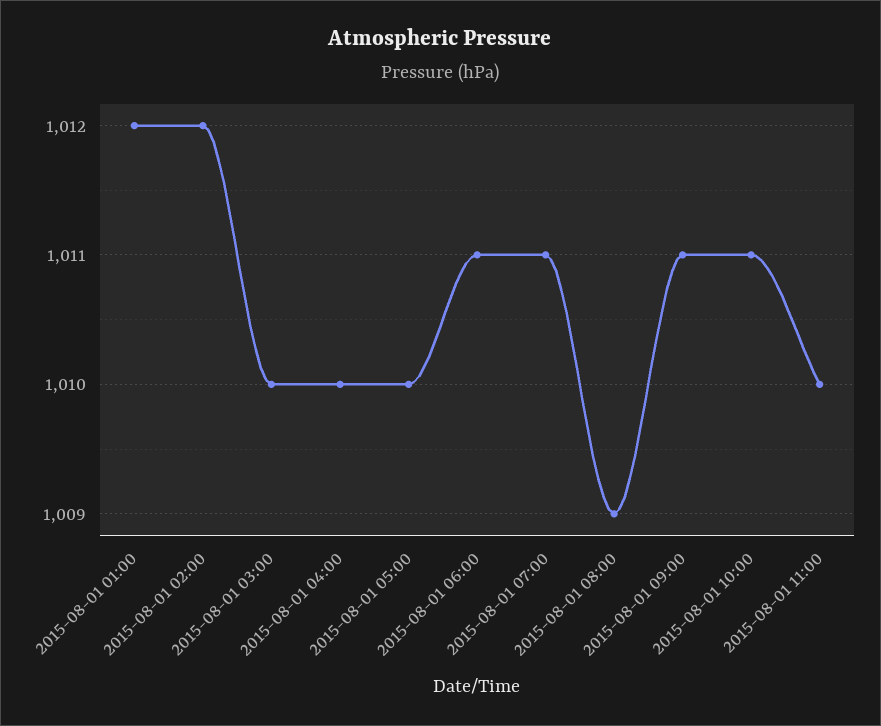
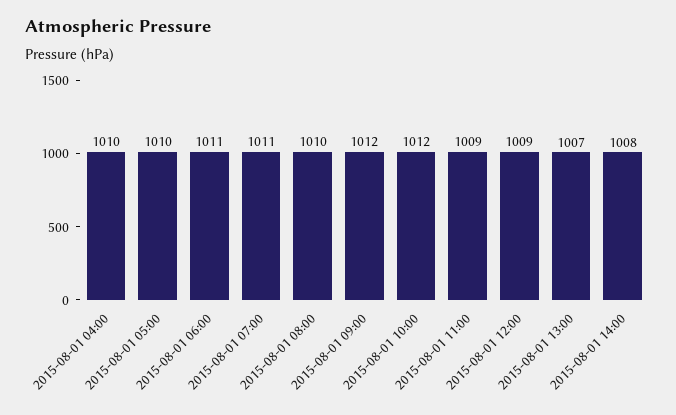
2015-08-01 01:00: 1012 -> none
2015-08-01 02:00: 1012 -> none
2015-08-01 03:00: 1010 -> none
2015-08-01 08:00: 1009 -> 1010
2015-08-01 09:00: 1011 -> 1012
2015-08-01 10:00: 1011 -> 1012
2015-08-01 11:00: 1010 -> 1009
2015-08-01 12:00: none -> 1009
2015-08-01 13:00: none -> 1007
2015-08-01 14:00: none -> 1008

